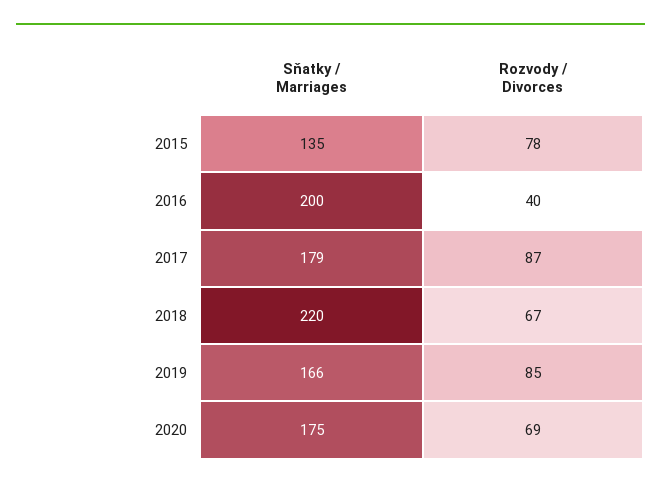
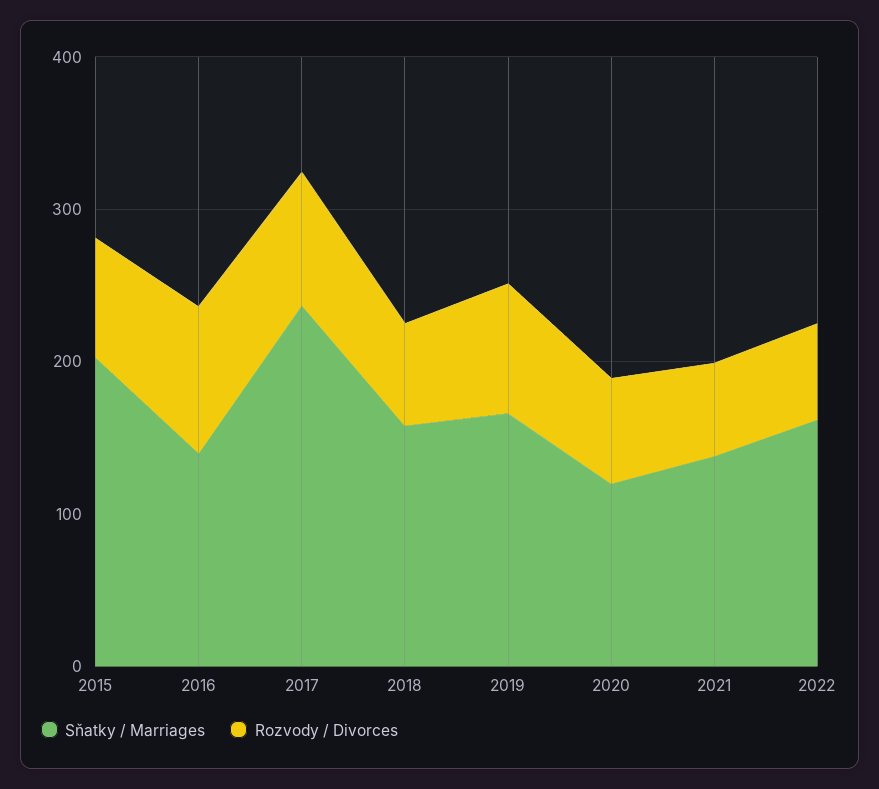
Sňatky / Marriages, 2015: 135 -> 200
Sňatky / Marriages, 2016: 200 -> 140
Rozvody / Divorces, 2016: 40 -> 100
Sňatky / Marriages, 2017: 179 -> 240
Sňatky / Marriages, 2018: 220 -> 160
Sňatky / Marriages, 2020: 175 -> 120
Sňatky / Marriages, 2021: none -> 140
Rozvody / Divorces, 2021: none -> 60
Sňatky / Marriages, 2022: none -> 160
Rozvody / Divorces, 2022: none -> 60

